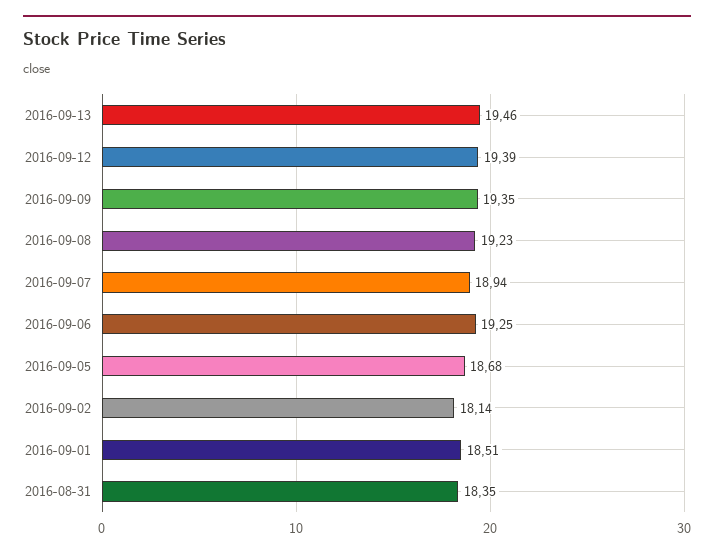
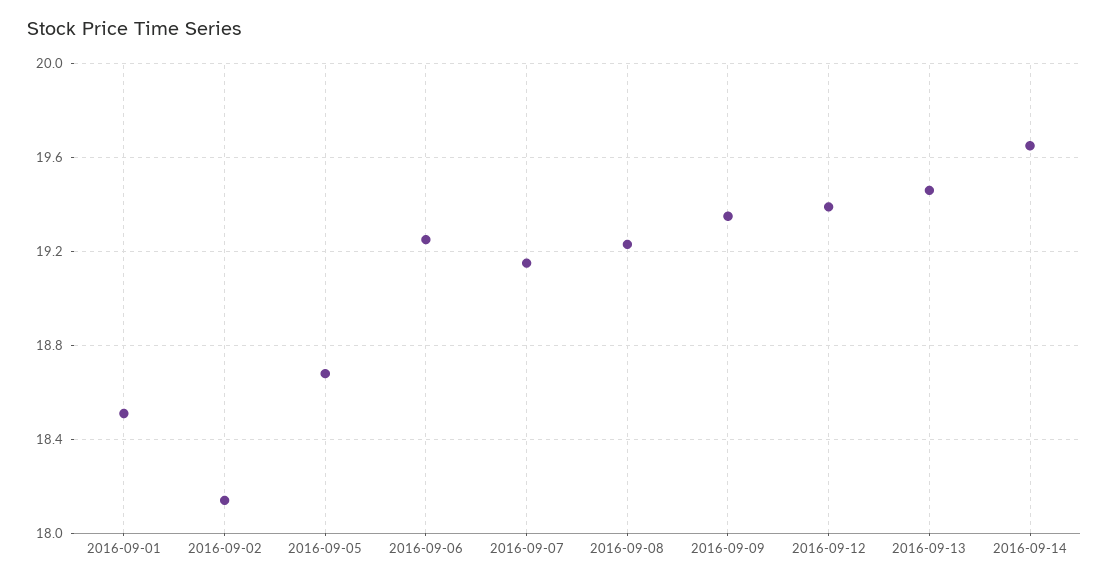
2016-09-07: 18.94 -> 19.15
2016-08-31: 18.35 -> none
2016-09-14: none -> 19.65

